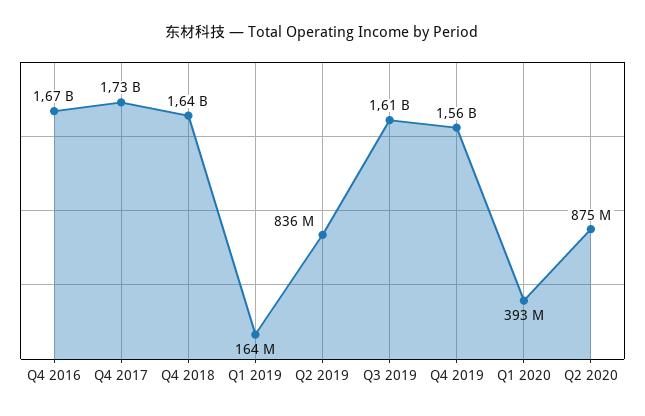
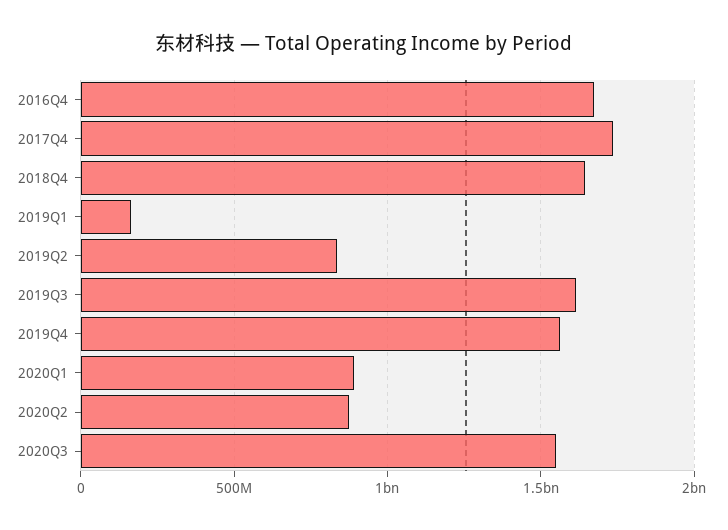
Q1 2020: 393000000 -> 900000000
2020Q3: none -> 1550000000

